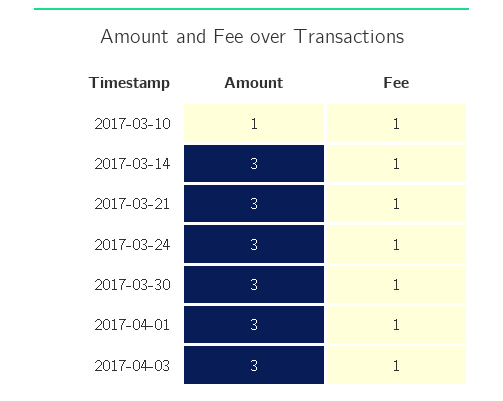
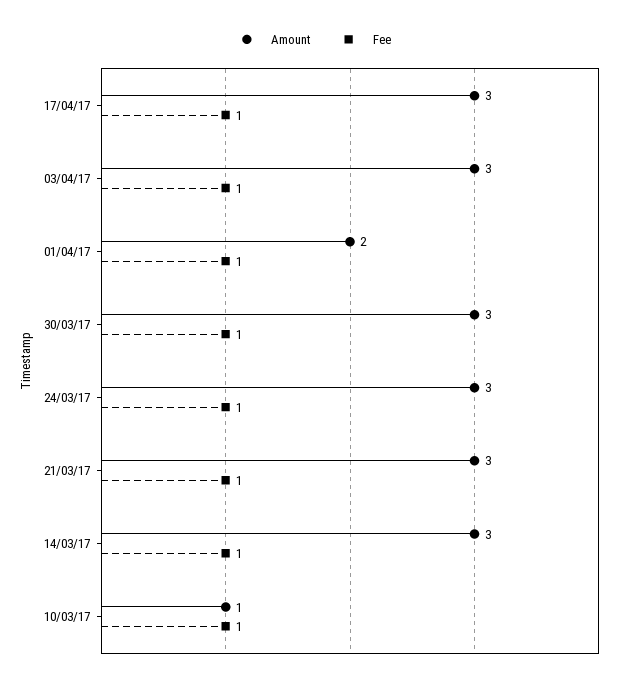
Amount, 2017-04-01: 3 -> 2
Amount, 17/04/17: none -> 3
Fee, 17/04/17: none -> 1

